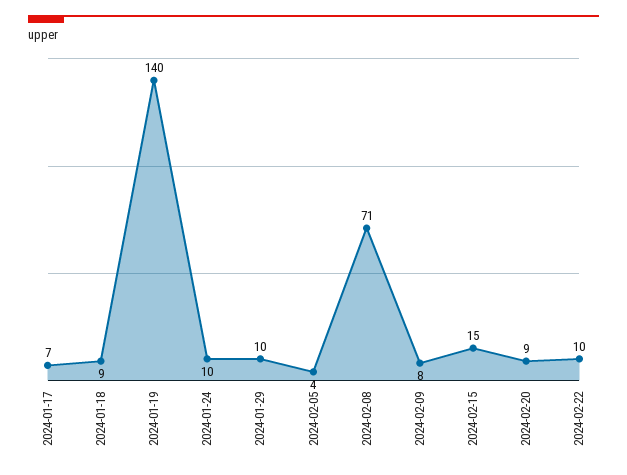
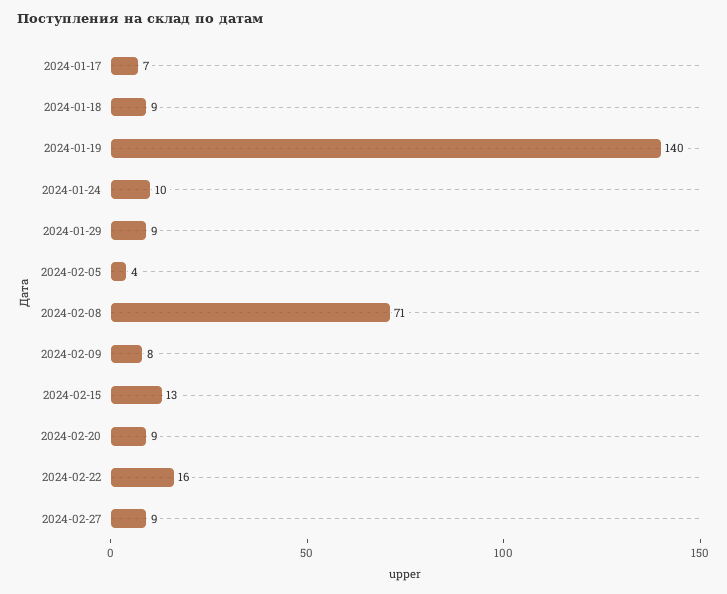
2024-01-29: 10 -> 9
2024-02-15: 15 -> 13
2024-02-22: 10 -> 16
2024-02-27: none -> 9

